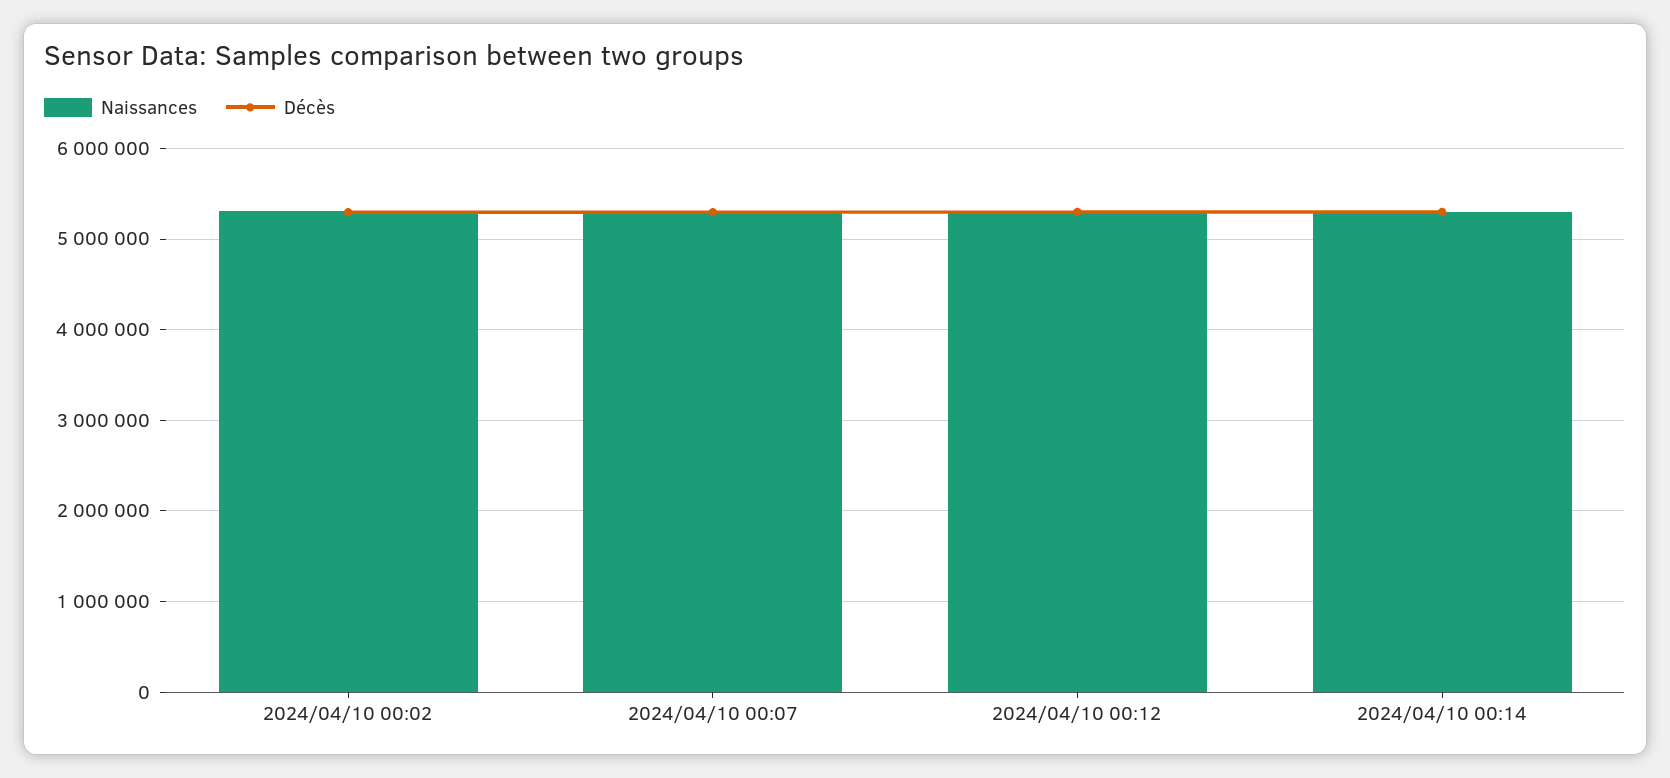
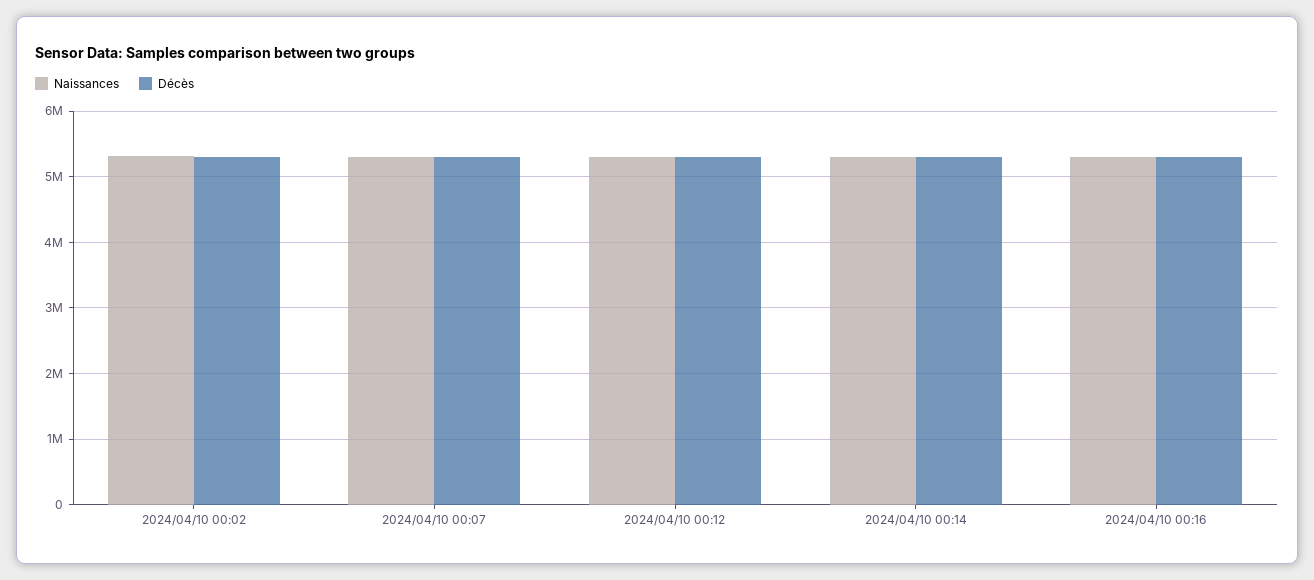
Naissances, 2024/04/10 00:16: none -> 5300000
Décès, 2024/04/10 00:16: none -> 5300000

